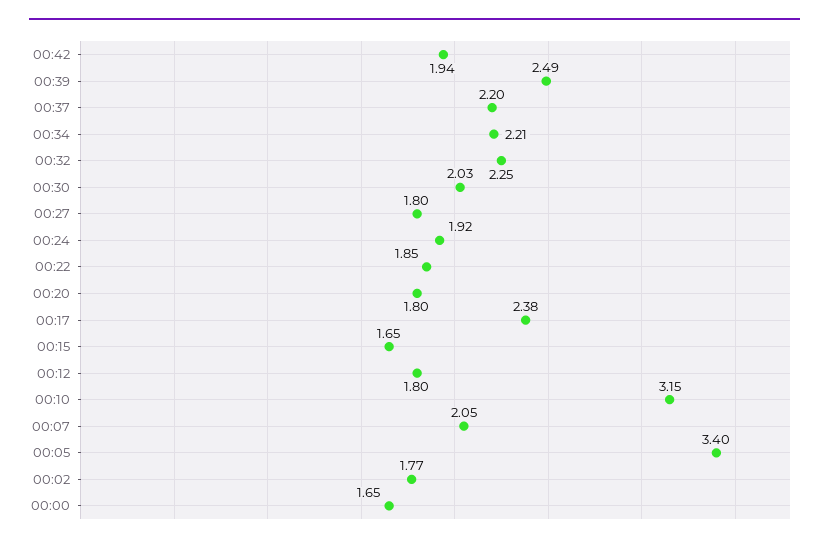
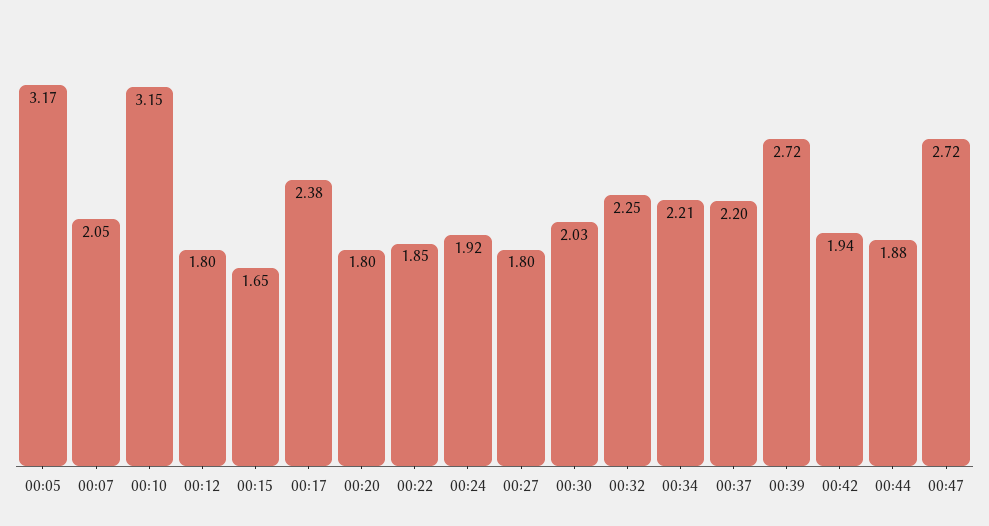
00:39: 2.49 -> 2.72
00:05: 3.4 -> 3.17
00:02: 1.77 -> none
00:00: 1.65 -> none
00:44: none -> 1.88
00:47: none -> 2.72

